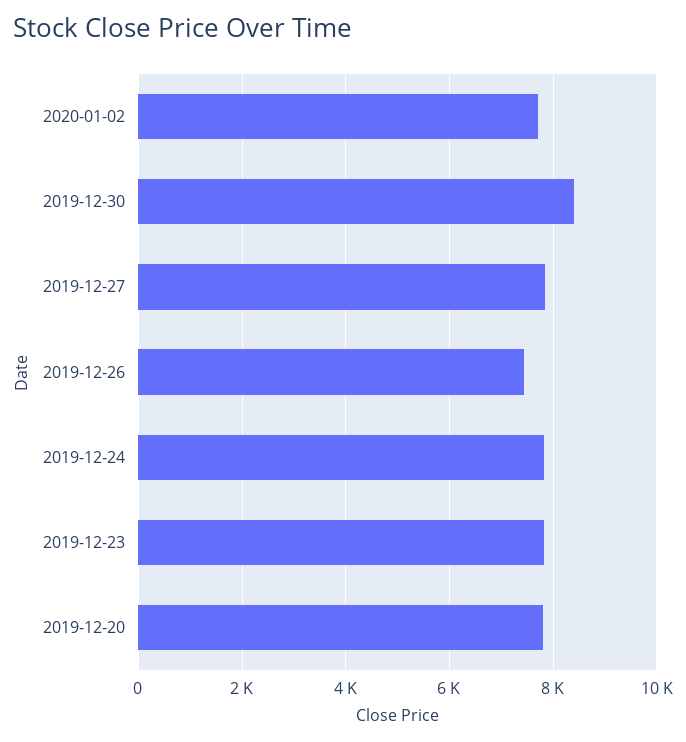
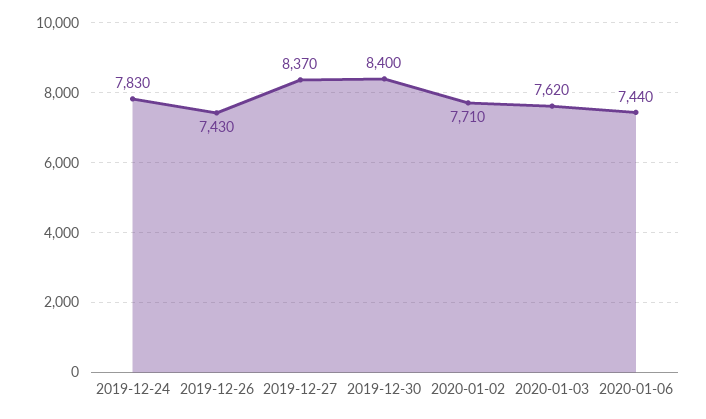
2019-12-27: 7800 -> 8370
2019-12-23: 7800 -> none
2019-12-20: 7800 -> none
2020-01-03: none -> 7620
2020-01-06: none -> 7440

